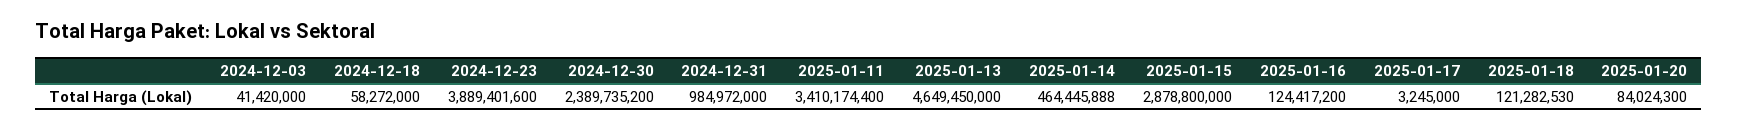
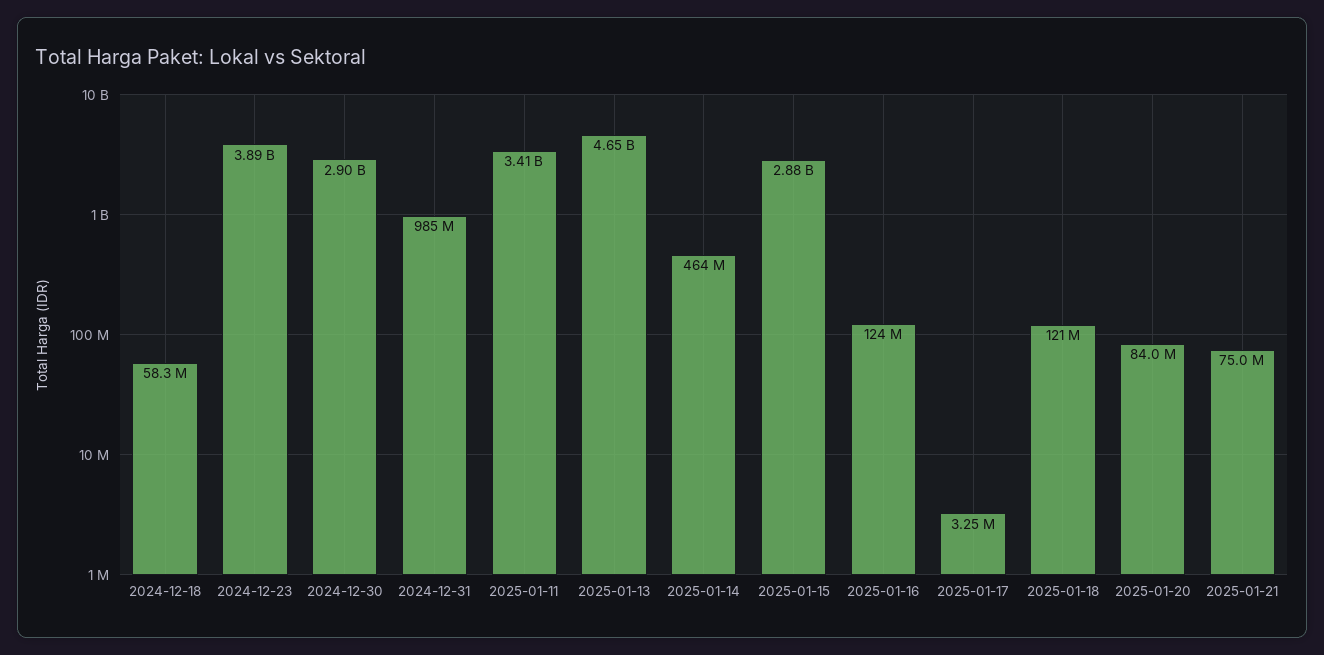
2024-12-03: 41420000 -> none
2024-12-30: 2389735200 -> 2900000000
2025-01-21: none -> 75000000

